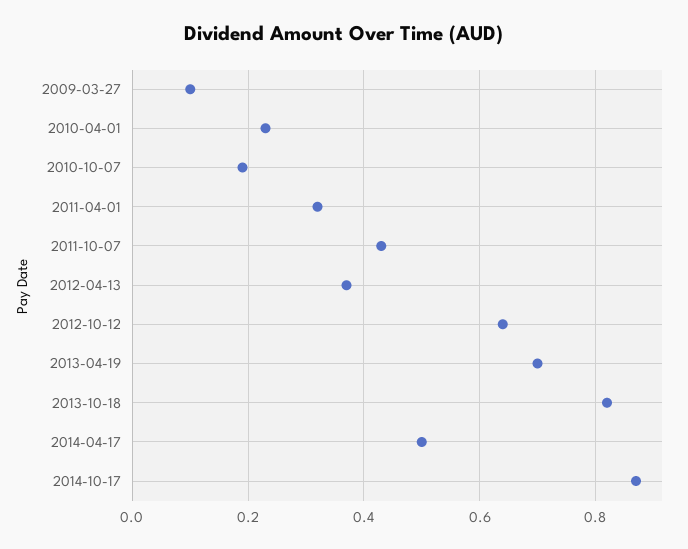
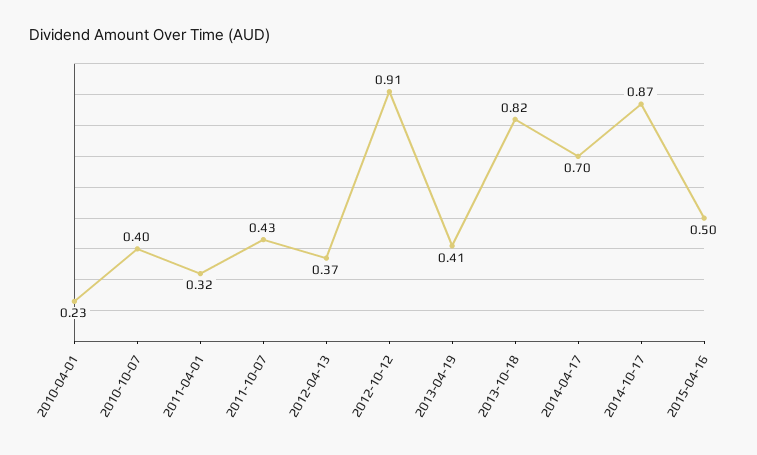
2009-03-27: 0.1 -> none
2010-10-07: 0.2 -> 0.4
2012-10-12: 0.65 -> 0.91
2013-04-19: 0.7 -> 0.41
2014-04-17: 0.5 -> 0.7
2015-04-16: none -> 0.5

